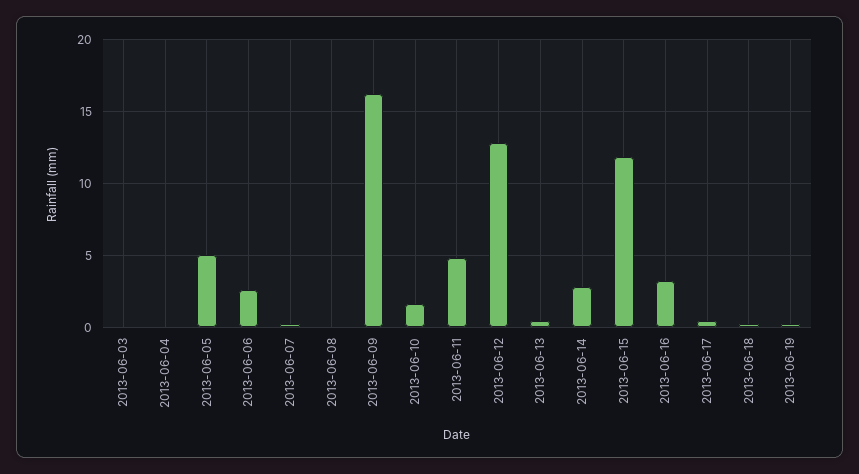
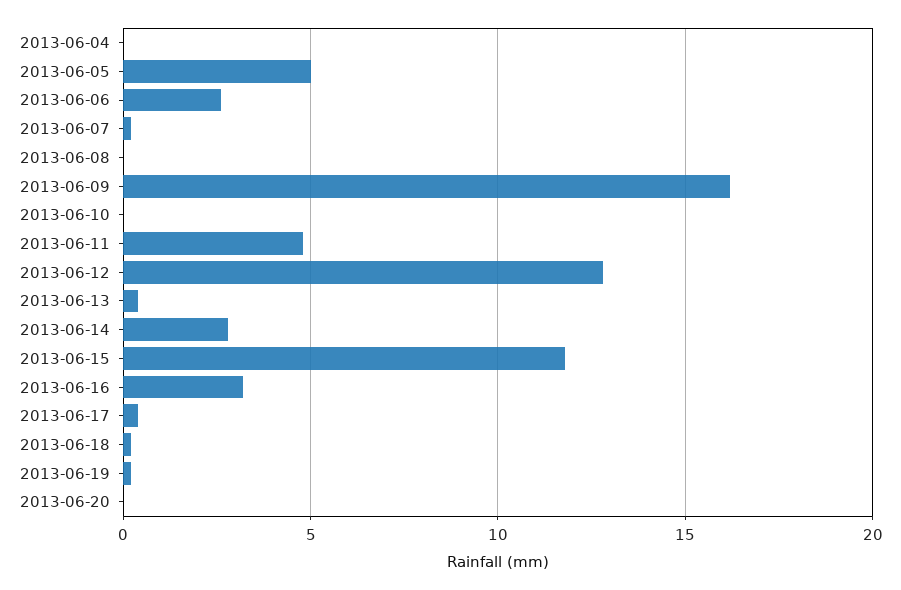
2013-06-03: 0 -> none
2013-06-10: 1.5 -> 0
2013-06-20: none -> 0

